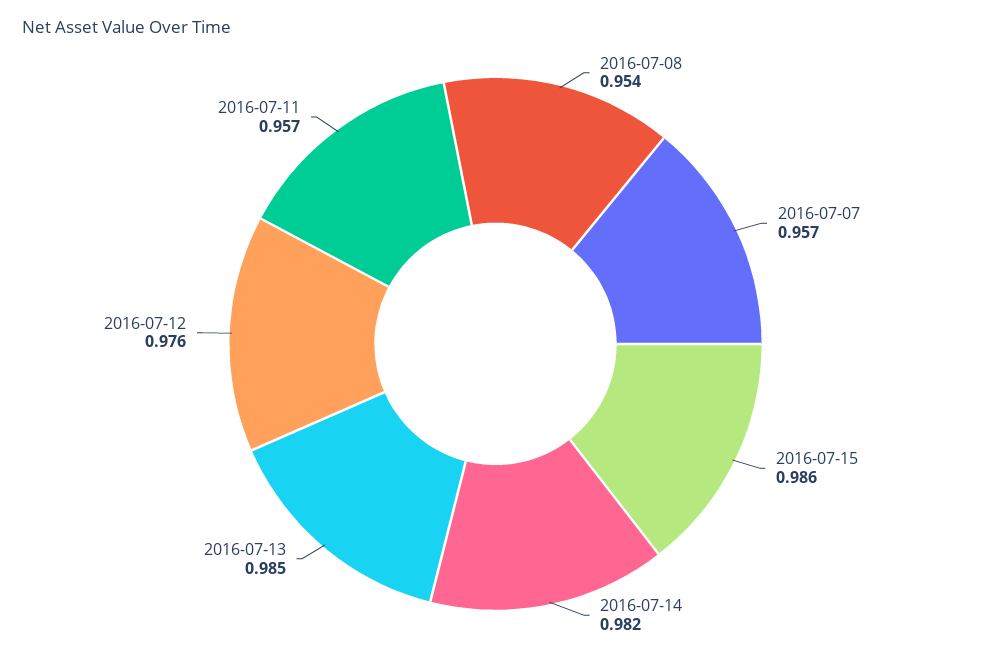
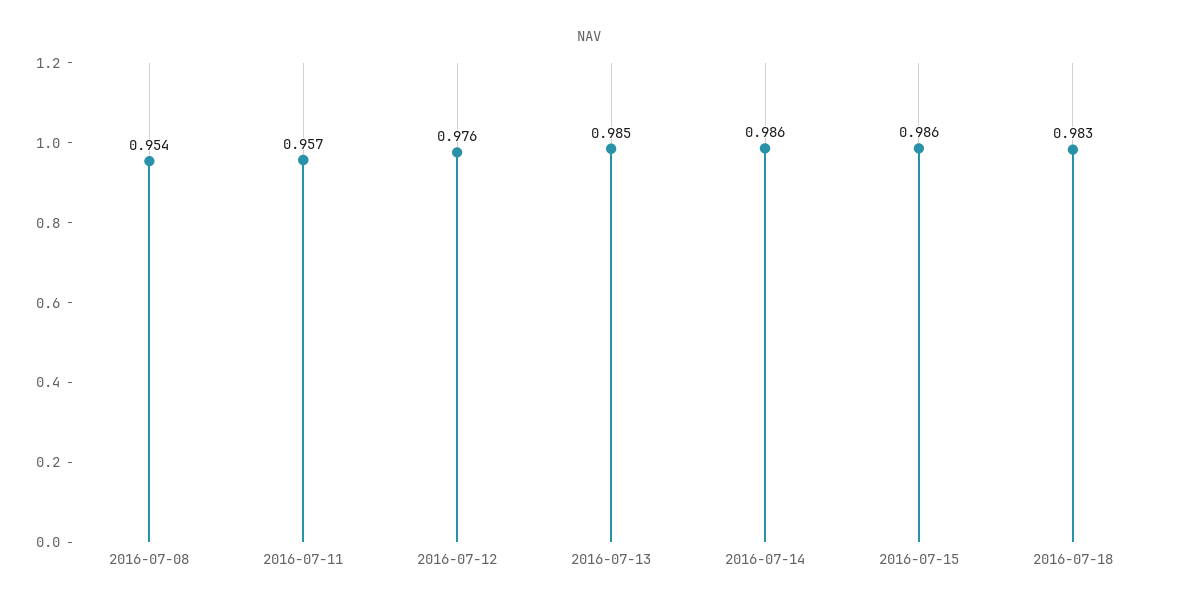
2016-07-07: 0.957 -> none
2016-07-14: 0.982 -> 0.986
2016-07-18: none -> 0.983

